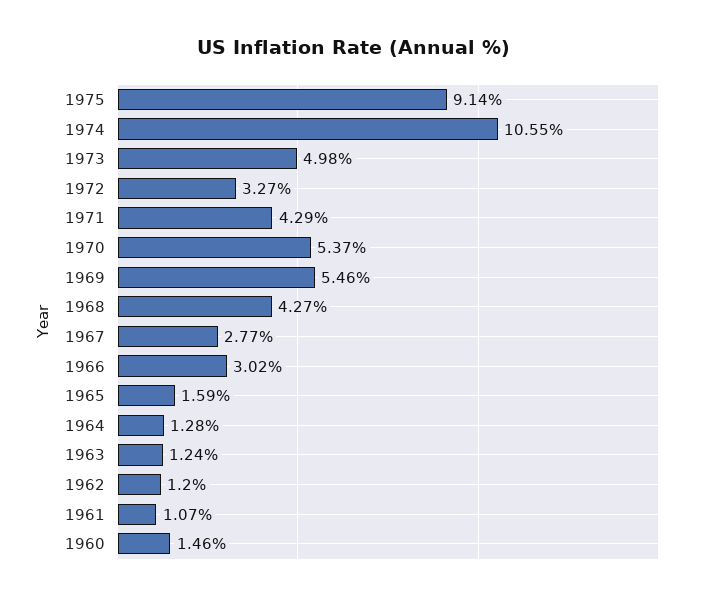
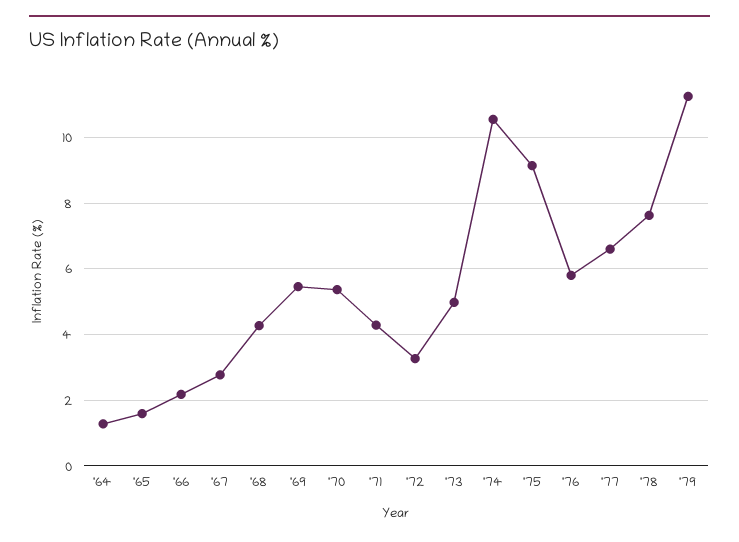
1966: 3.02 -> 2.2
1963: 1.24 -> none
1962: 1.2 -> none
1961: 1.07 -> none
1960: 1.46 -> none
'76: none -> 5.8
'77: none -> 6.6
'78: none -> 7.6
'79: none -> 11.2

